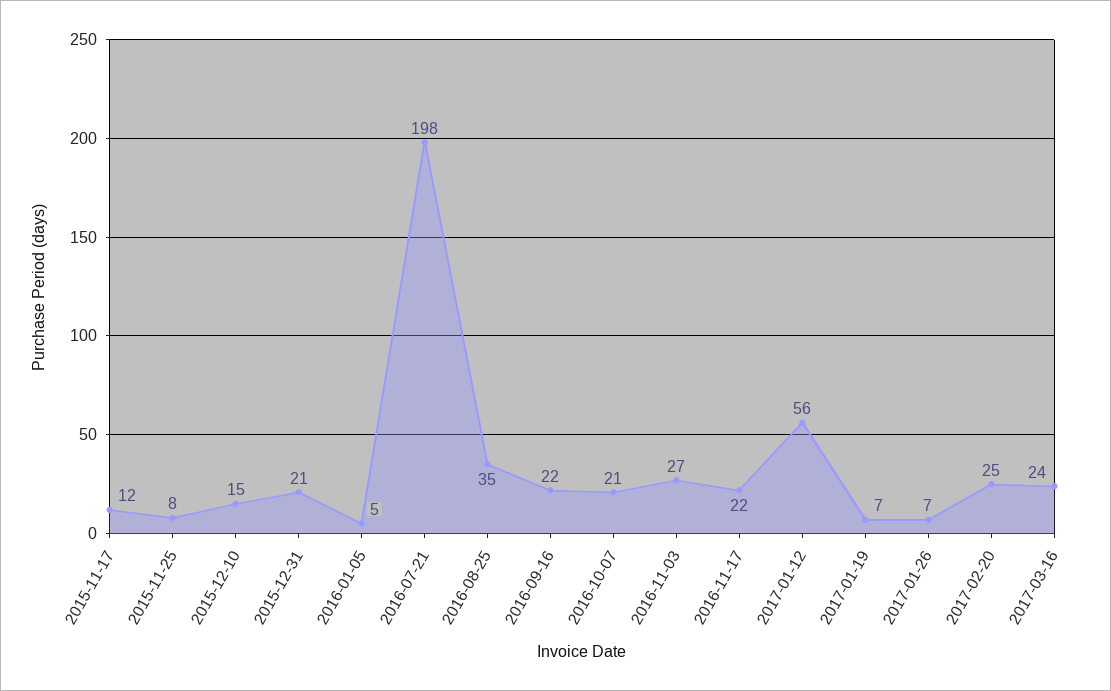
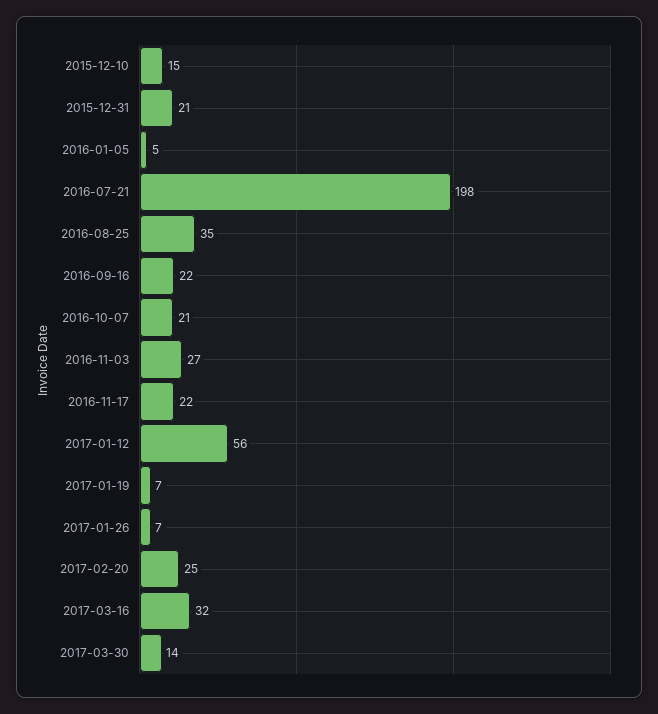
2015-11-17: 12 -> none
2015-11-25: 8 -> none
2017-03-16: 24 -> 32
2017-03-30: none -> 14

